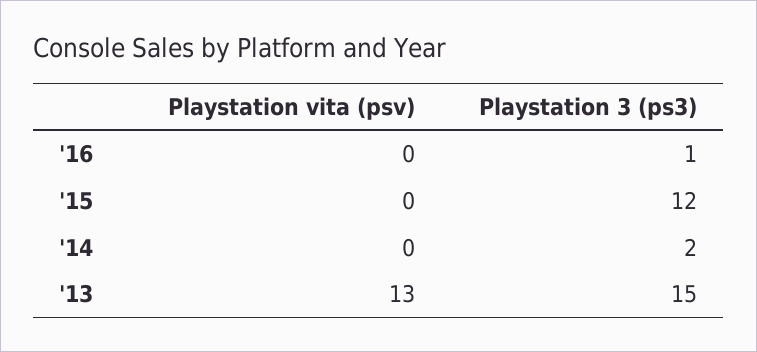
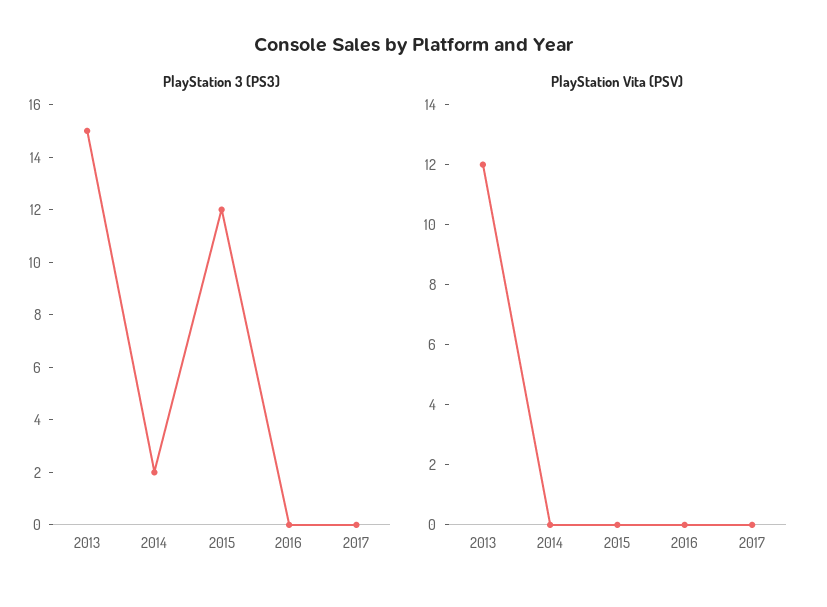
Playstation 3 (ps3), '16: 1 -> 0
Playstation vita (psv), '13: 13 -> 12
Playstation 3 (ps3), 2017: none -> 0
Playstation vita (psv), 2017: none -> 0

